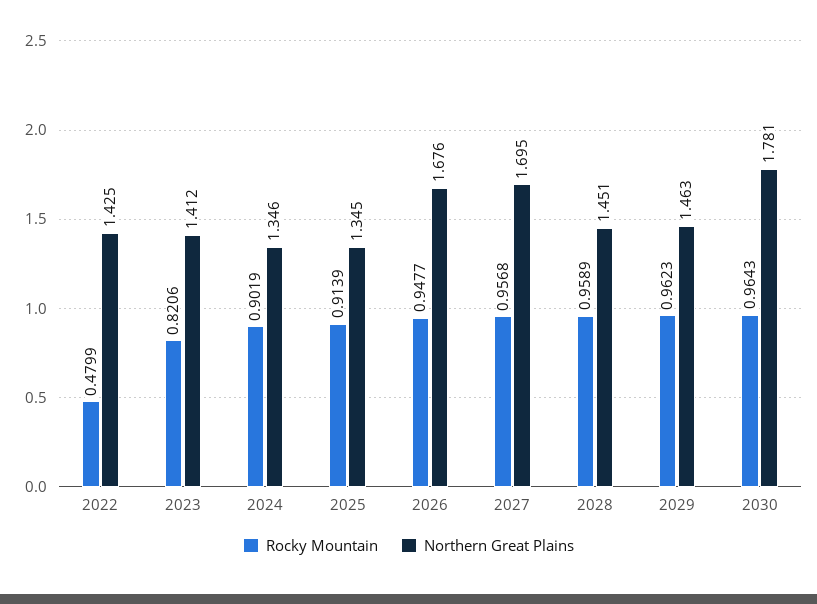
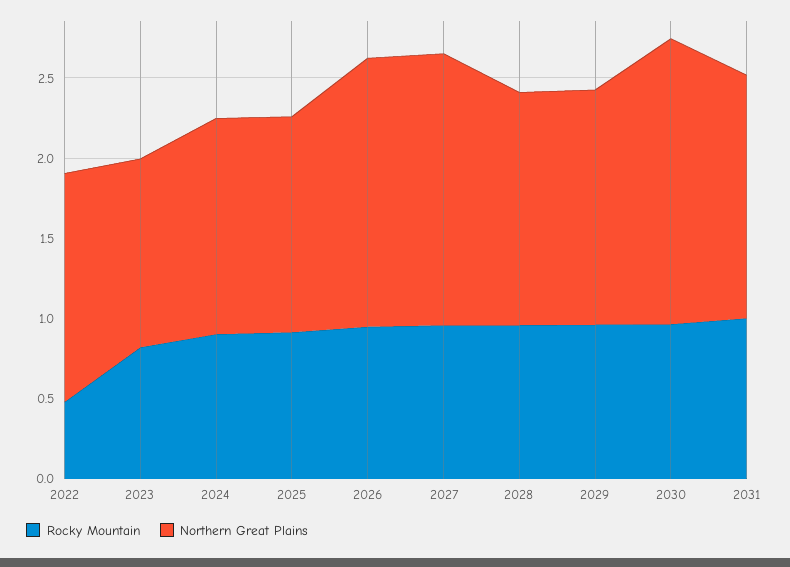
Northern Great Plains, 2023: 1.412 -> 1.2
Rocky Mountain, 2031: none -> 1
Northern Great Plains, 2031: none -> 1.5

